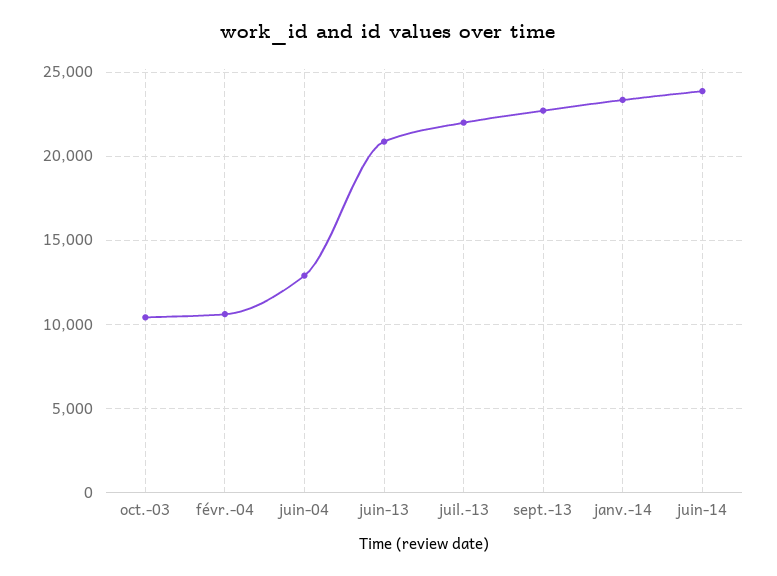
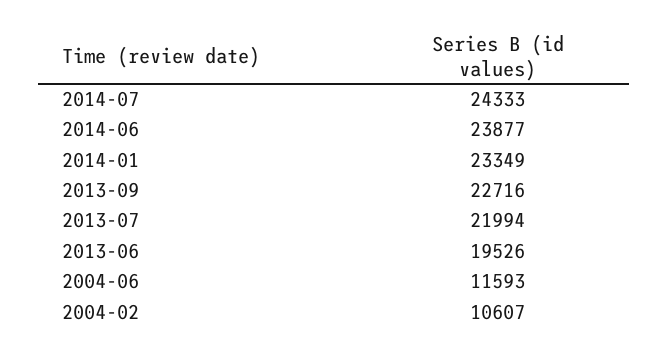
oct.-03: 10500 -> none
juin-04: 13000 -> 11593
juin-13: 21000 -> 19526
2014-07: none -> 24333

